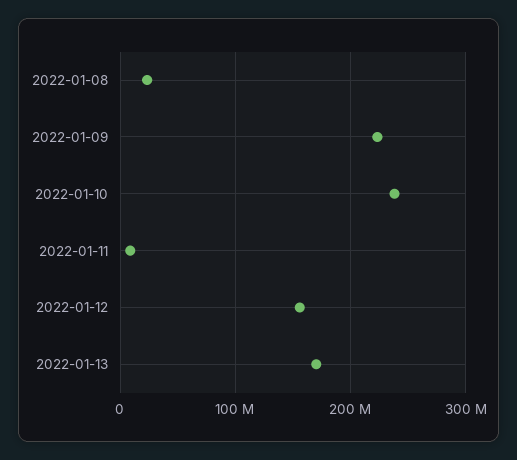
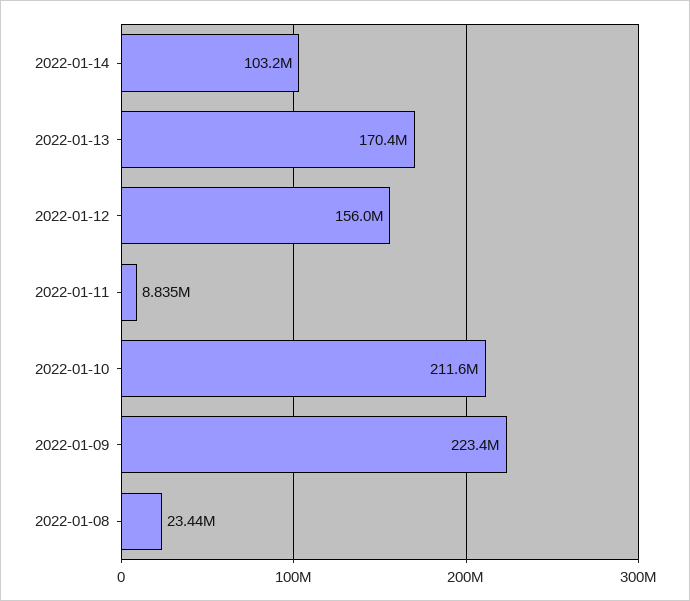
2022-01-10: 240000000 -> 211600000
2022-01-14: none -> 103200000

